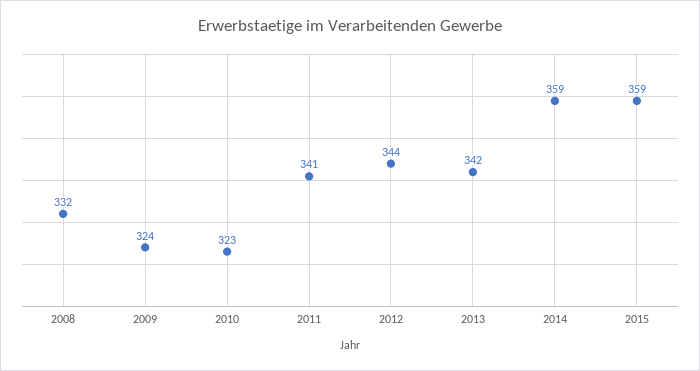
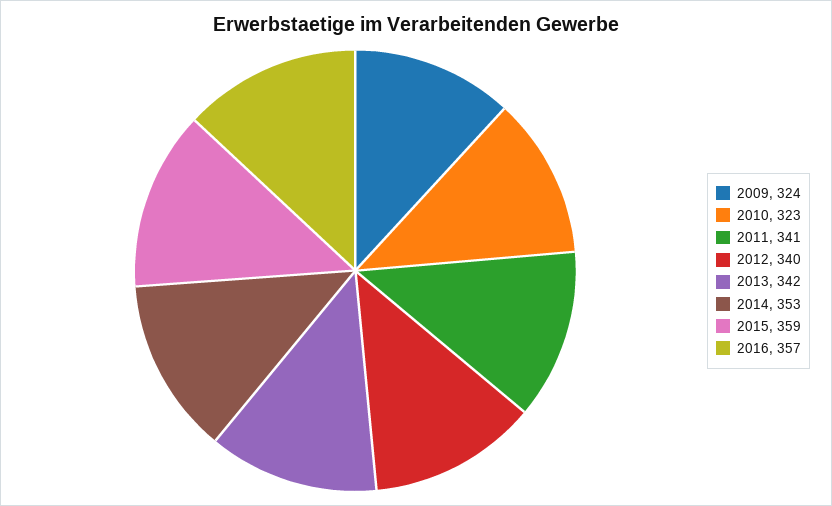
2008: 332 -> none
2012: 344 -> 340
2014: 359 -> 353
2016: none -> 357

